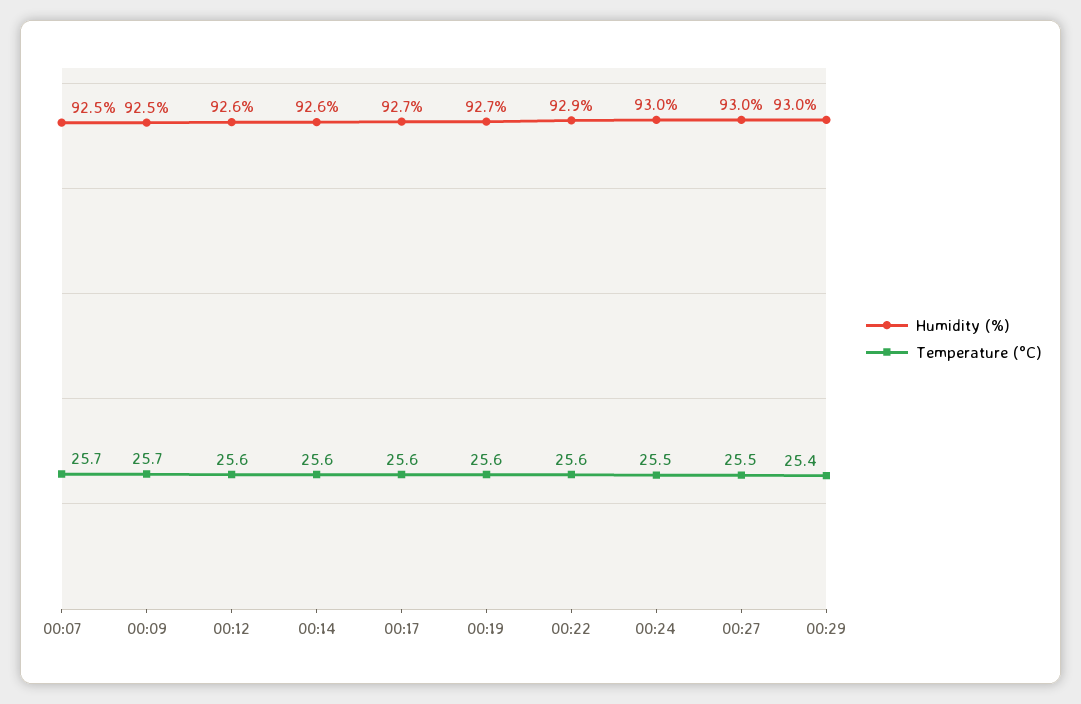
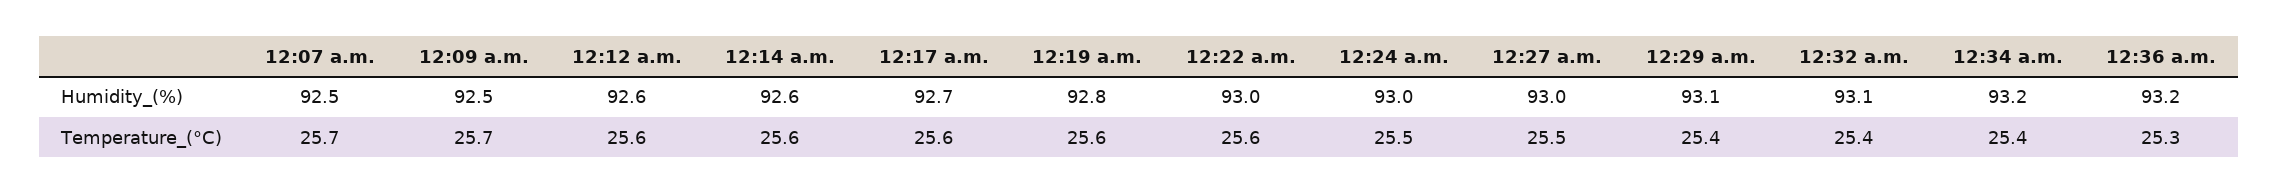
Humidity (%), 00:19: 92.7 -> 92.8
Humidity (%), 00:22: 92.9 -> 93
Humidity (%), 00:29: 93 -> 93.1
Humidity (%), 12:32 a.m.: none -> 93.1
Humidity (%), 12:34 a.m.: none -> 93.2
Humidity (%), 12:36 a.m.: none -> 93.2
Temperature (°C), 12:32 a.m.: none -> 25.4
Temperature (°C), 12:34 a.m.: none -> 25.4
Temperature (°C), 12:36 a.m.: none -> 25.3

